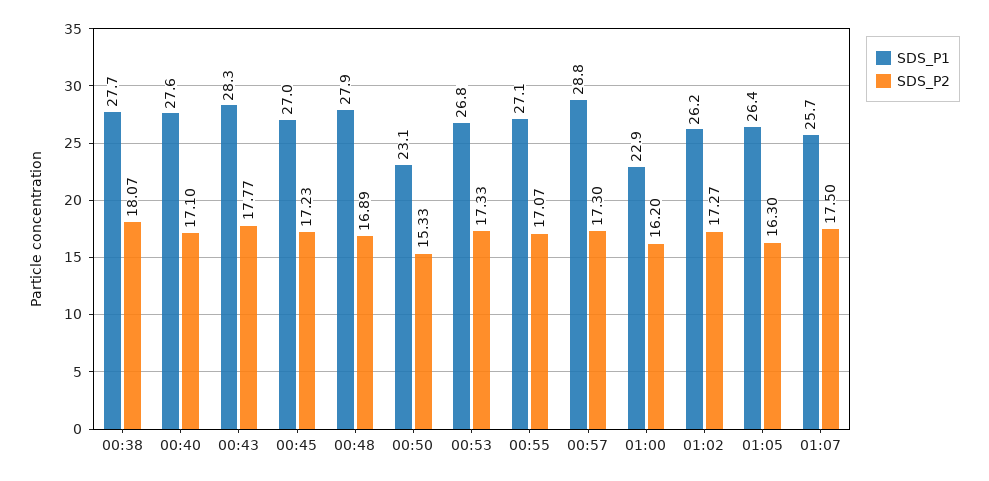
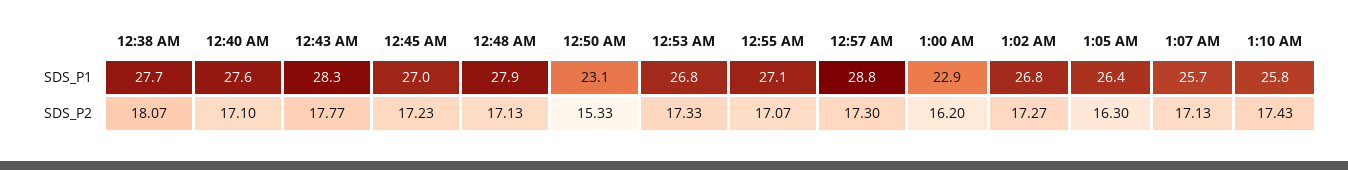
SDS_P2, 00:48: 16.89 -> 17.13
SDS_P1, 01:02: 26.2 -> 26.8
SDS_P2, 01:07: 17.5 -> 17.13
SDS_P1, 1:10 AM: none -> 25.8
SDS_P2, 1:10 AM: none -> 17.43

